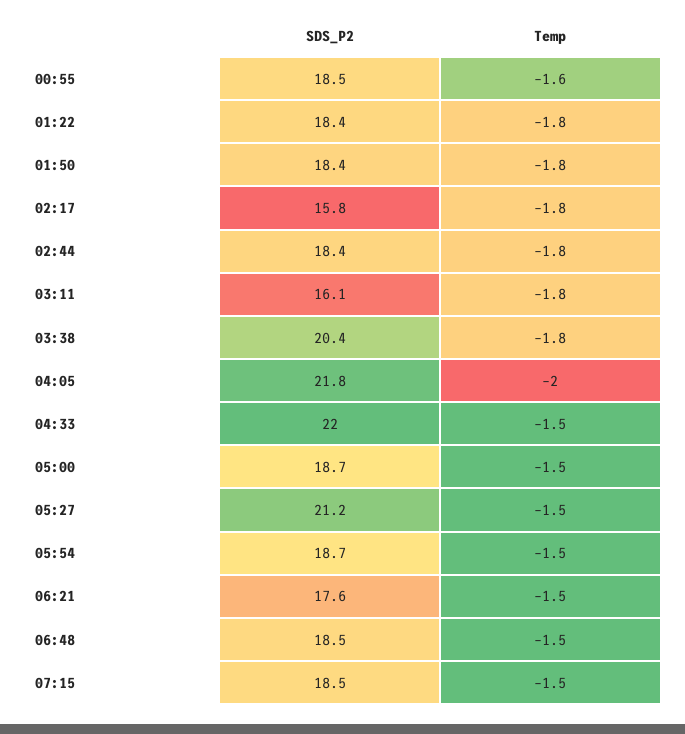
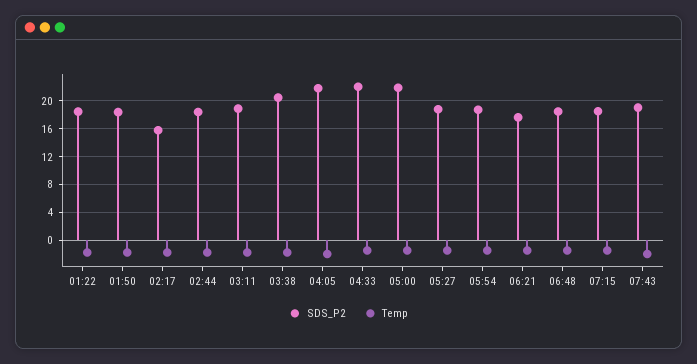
SDS_P2, 00:55: 18.5 -> none
Temp, 00:55: -1.6 -> none
SDS_P2, 03:11: 16.1 -> 19
SDS_P2, 05:00: 18.7 -> 22
SDS_P2, 05:27: 21.2 -> 19
SDS_P2, 07:43: none -> 19
Temp, 07:43: none -> -2

